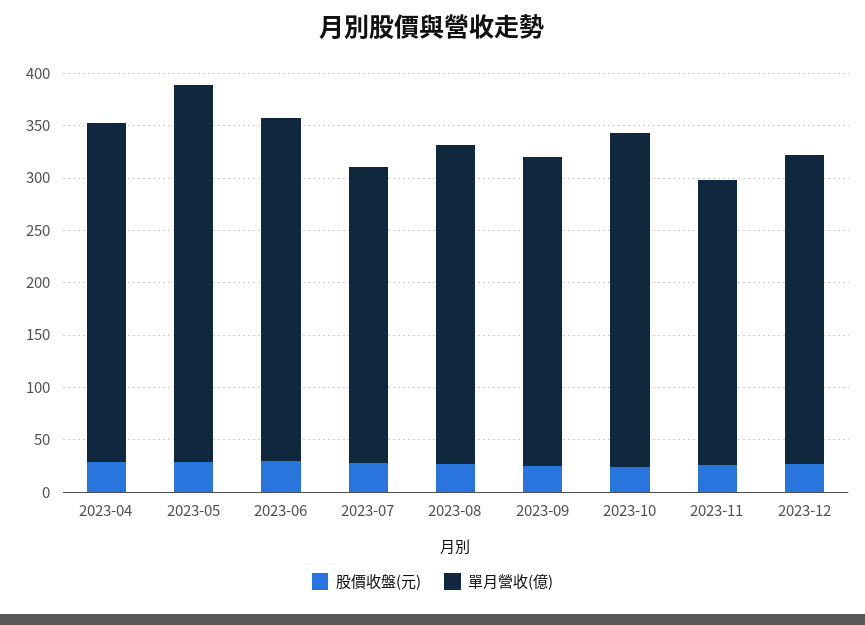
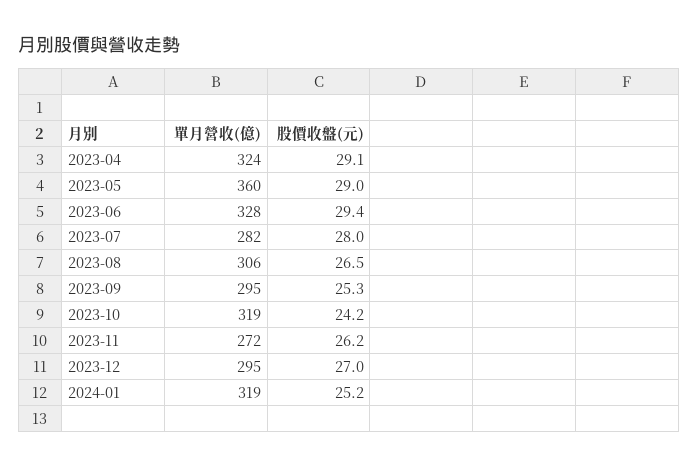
單月營收(億), 2024-01: none -> 319
股價收盤(元), 2024-01: none -> 25.2

